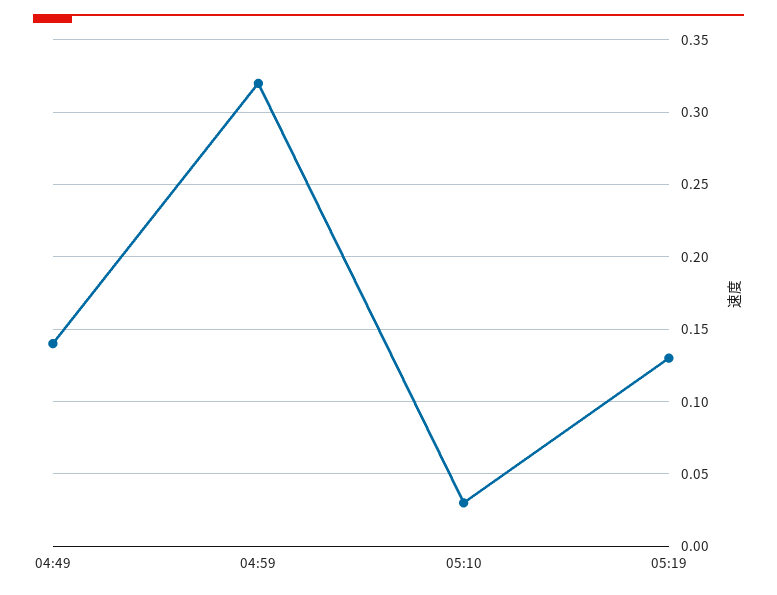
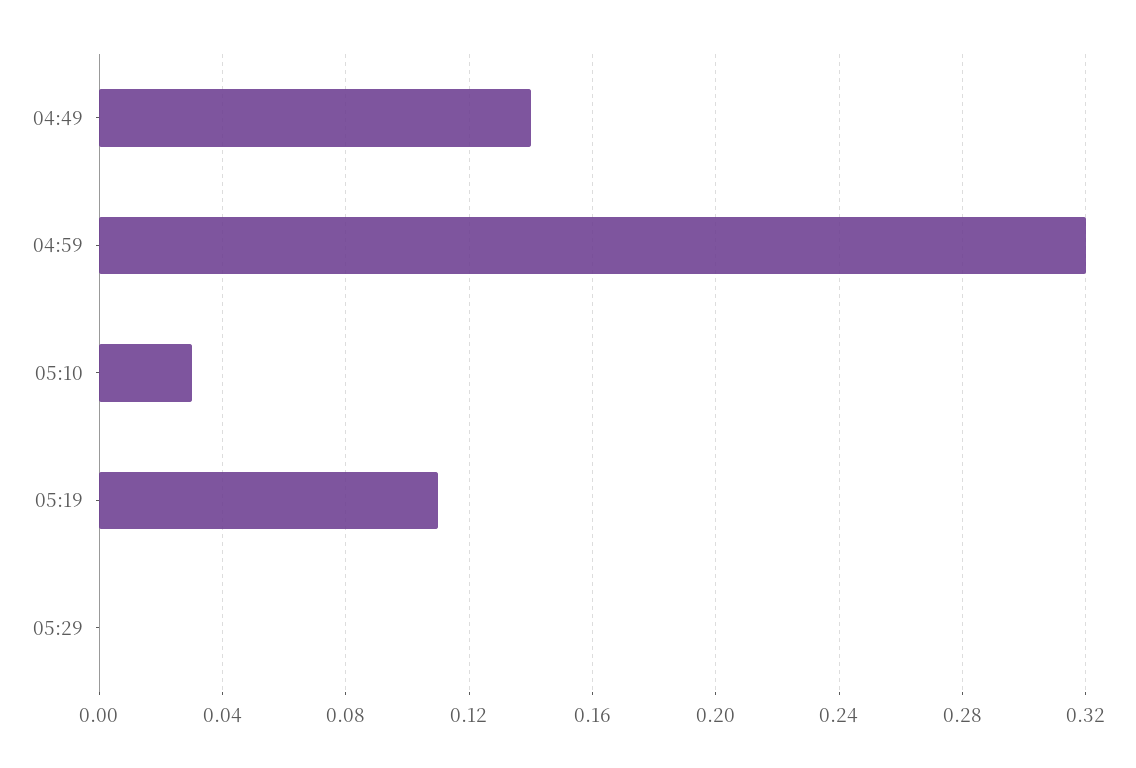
05:19: 0.13 -> 0.11
05:29: none -> 0

